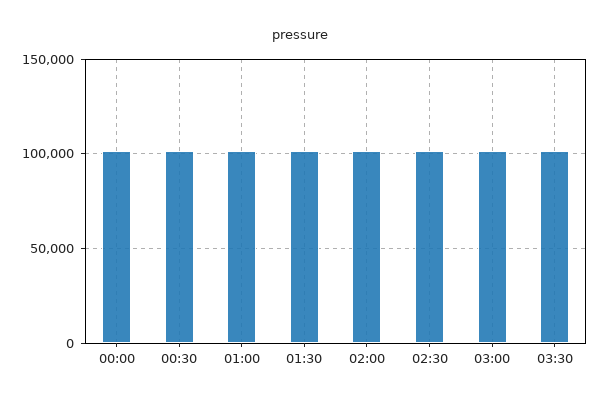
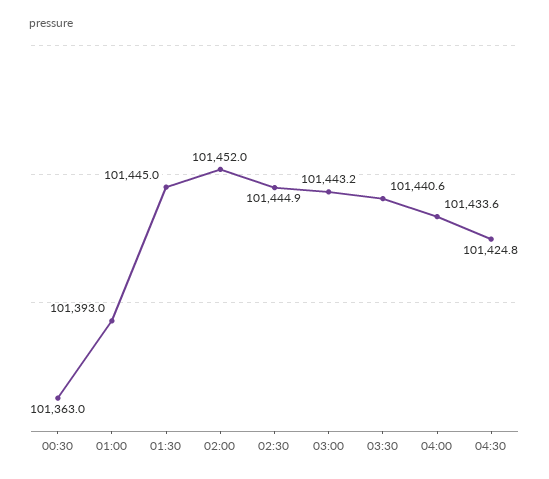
00:00: 100000 -> none
04:00: none -> 101433.6
04:30: none -> 101424.8

